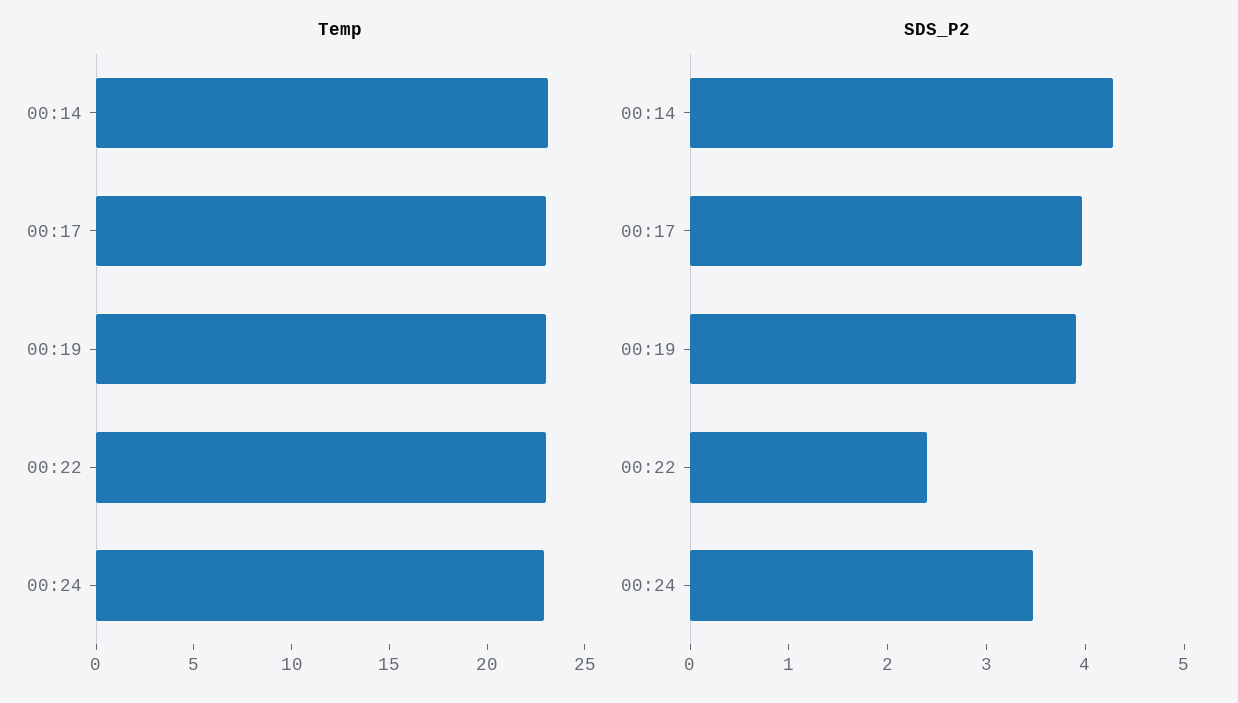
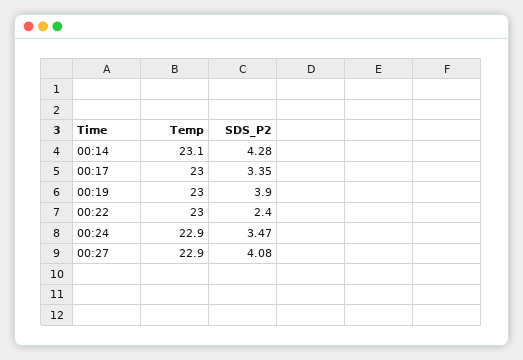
SDS_P2, 00:17: 4 -> 3.35
Temp, 00:27: none -> 22.9
SDS_P2, 00:27: none -> 4.08

